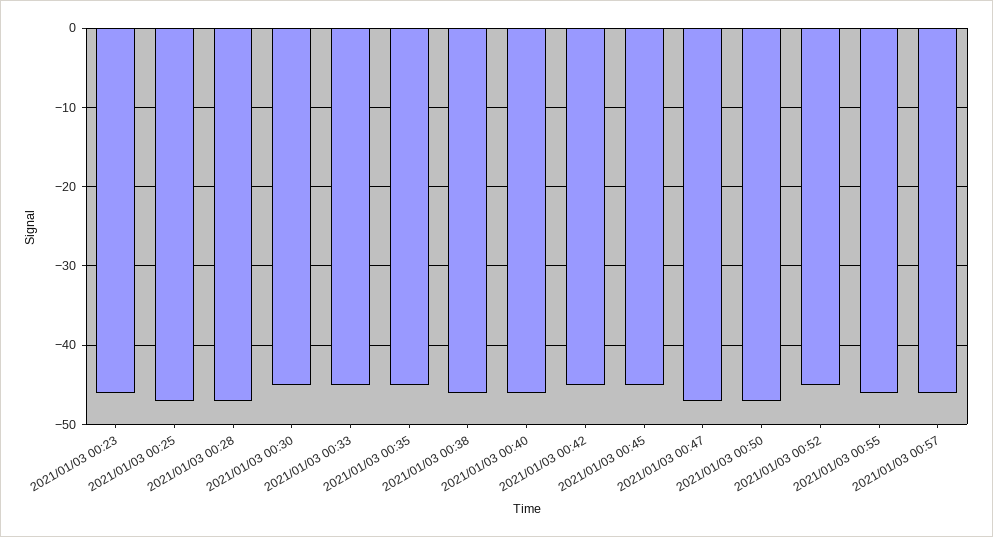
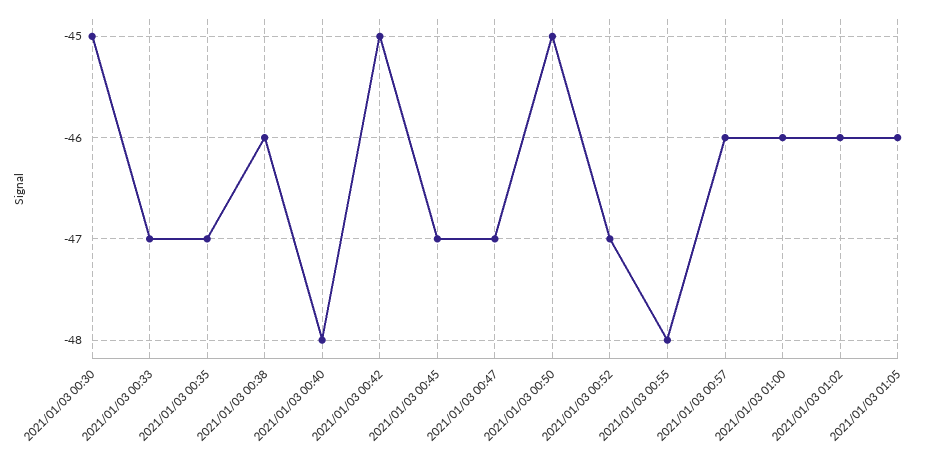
2021/01/03 00:23: -46 -> none
2021/01/03 00:25: -47 -> none
2021/01/03 00:28: -47 -> none
2021/01/03 00:33: -45 -> -47
2021/01/03 00:35: -45 -> -47
2021/01/03 00:40: -46 -> -48
2021/01/03 00:45: -45 -> -47
2021/01/03 00:50: -47 -> -45
2021/01/03 00:52: -45 -> -47
2021/01/03 00:55: -46 -> -48
2021/01/03 01:00: none -> -46
2021/01/03 01:02: none -> -46
2021/01/03 01:05: none -> -46

